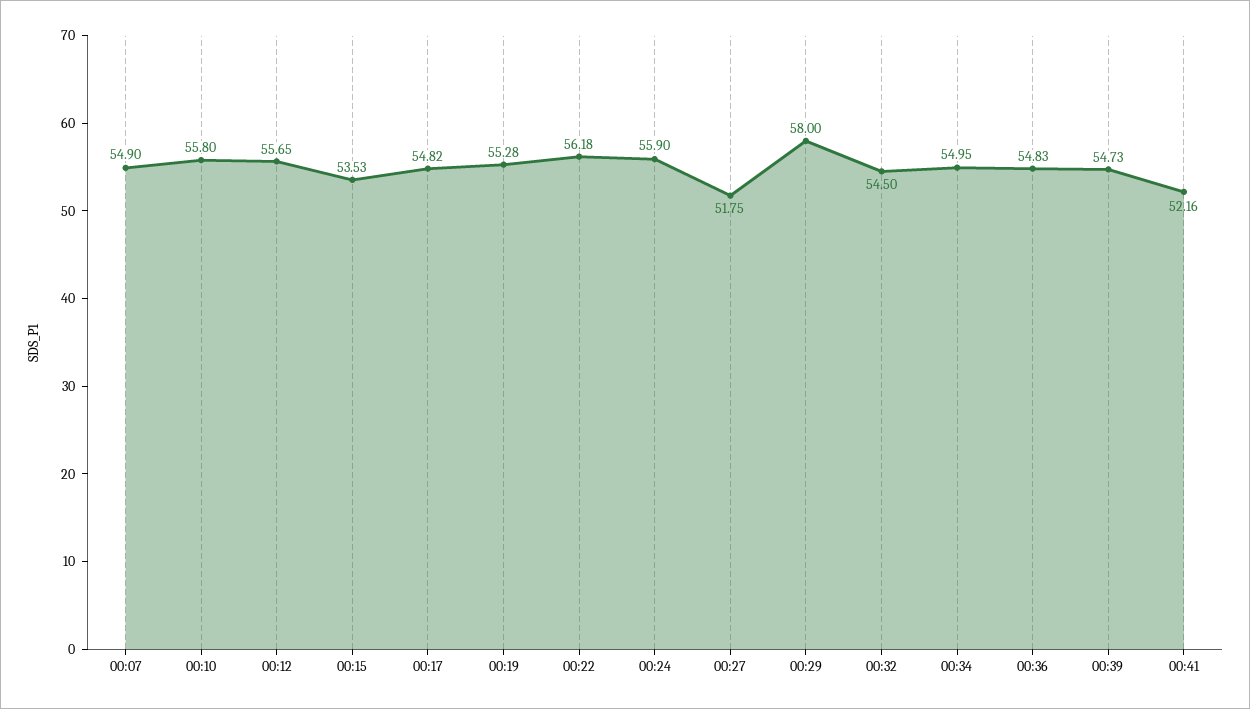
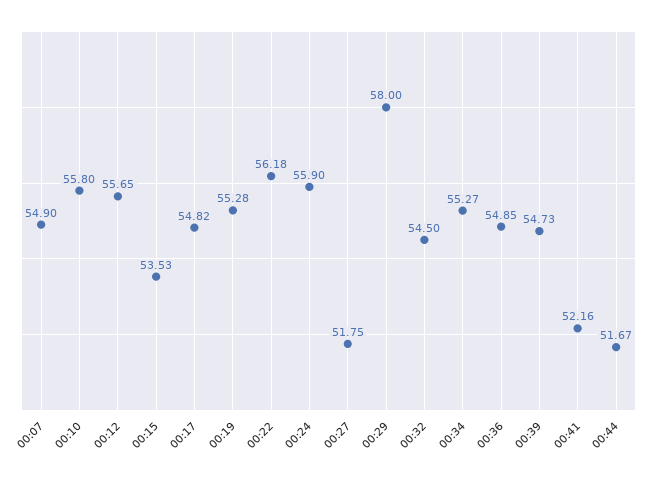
00:34: 54.95 -> 55.27
00:36: 54.83 -> 54.85
00:44: none -> 51.67

